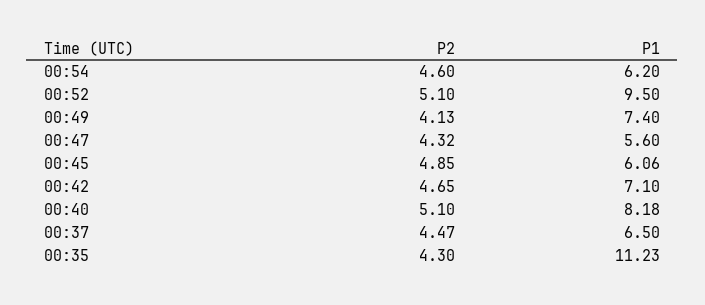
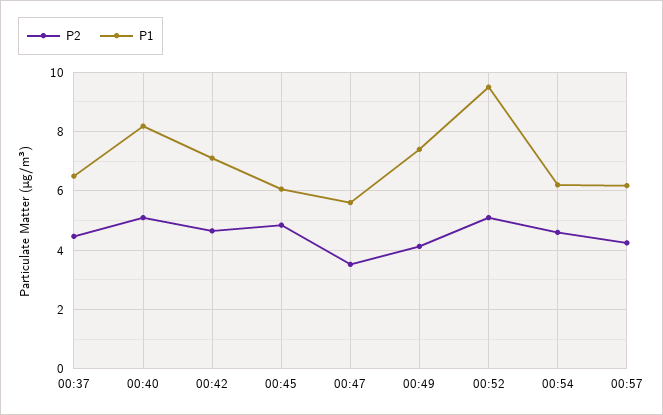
P2, 00:47: 4.32 -> 3.5
P2, 00:35: 4.3 -> none
P1, 00:35: 11.23 -> none
P2, 00:57: none -> 4.25
P1, 00:57: none -> 6.25

